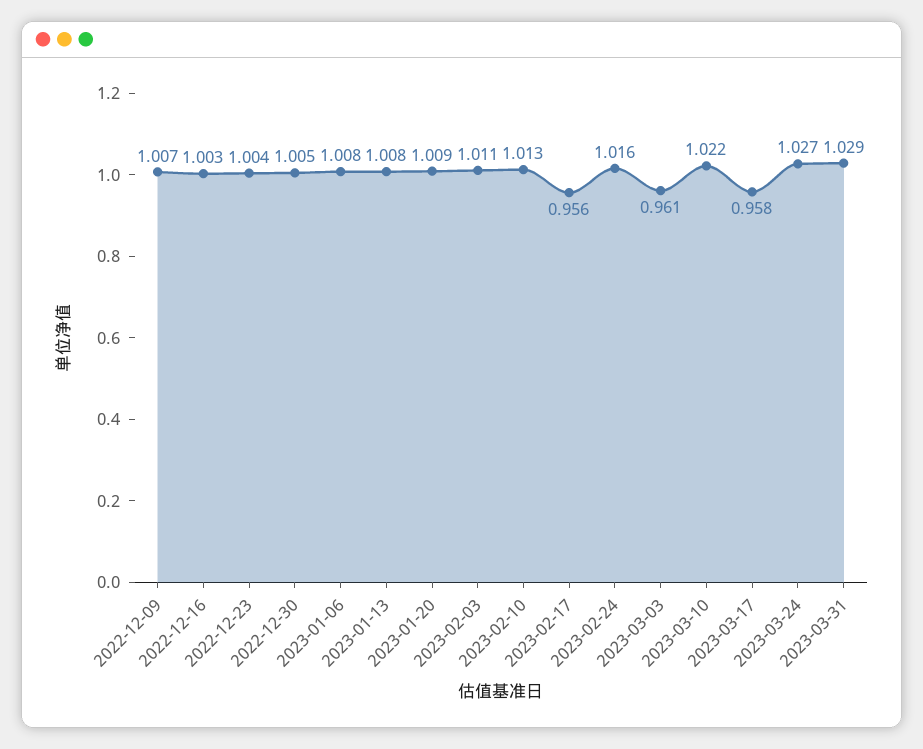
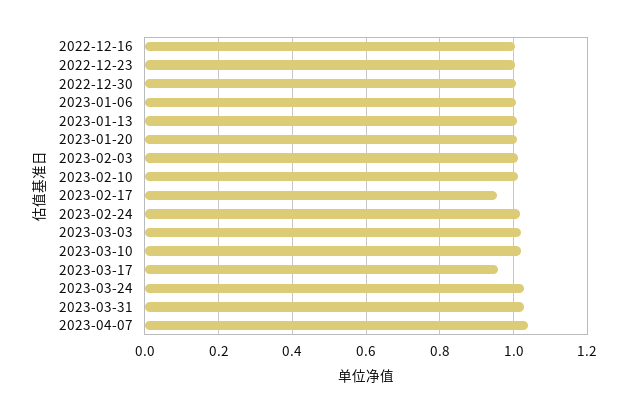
2022-12-09: 1.007 -> none
2023-03-03: 0.961 -> 1.02
2023-04-07: none -> 1.04

